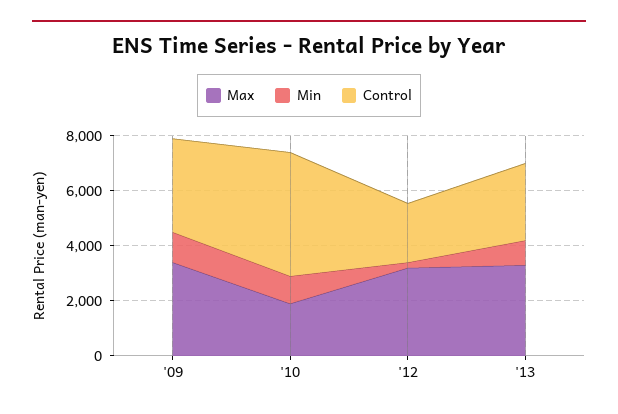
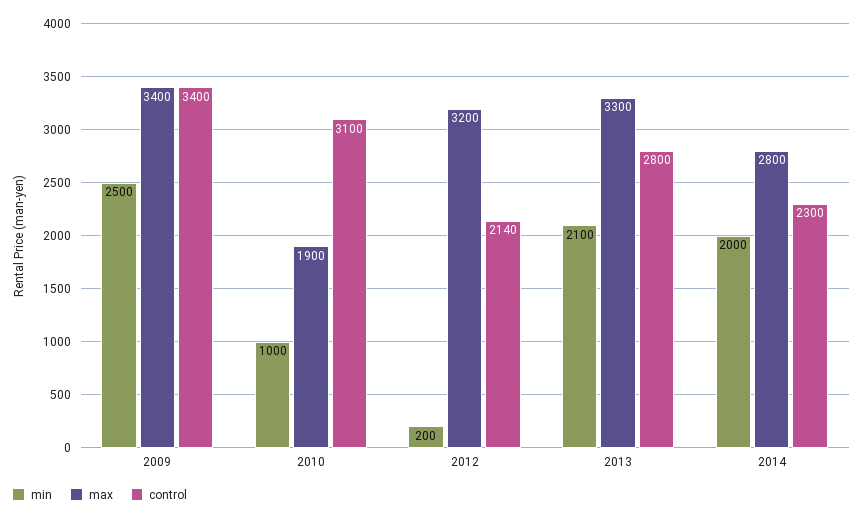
Min, '09: 1000 -> 2500
Control, '10: 4500 -> 3100
Min, '13: 1000 -> 2100
Min, 2014: none -> 2000
Max, 2014: none -> 2800
Control, 2014: none -> 2300

